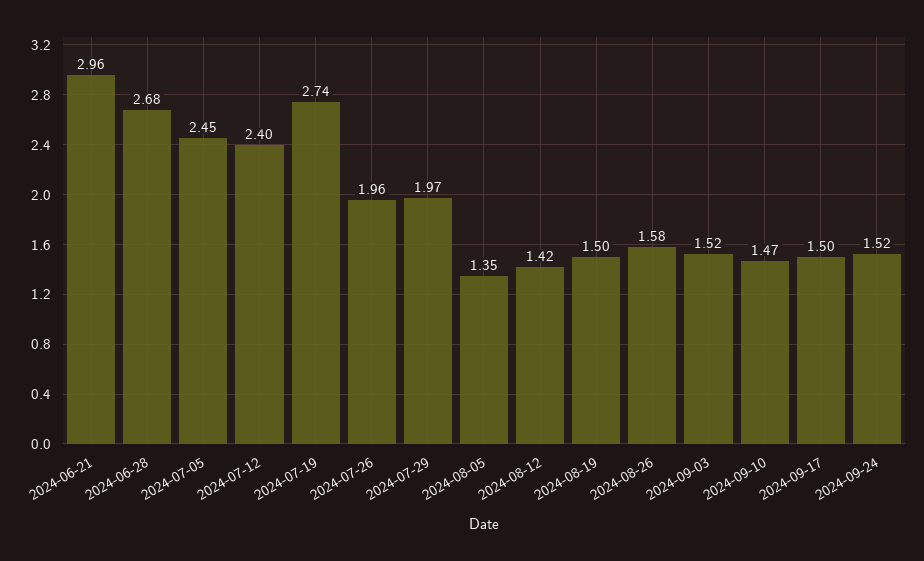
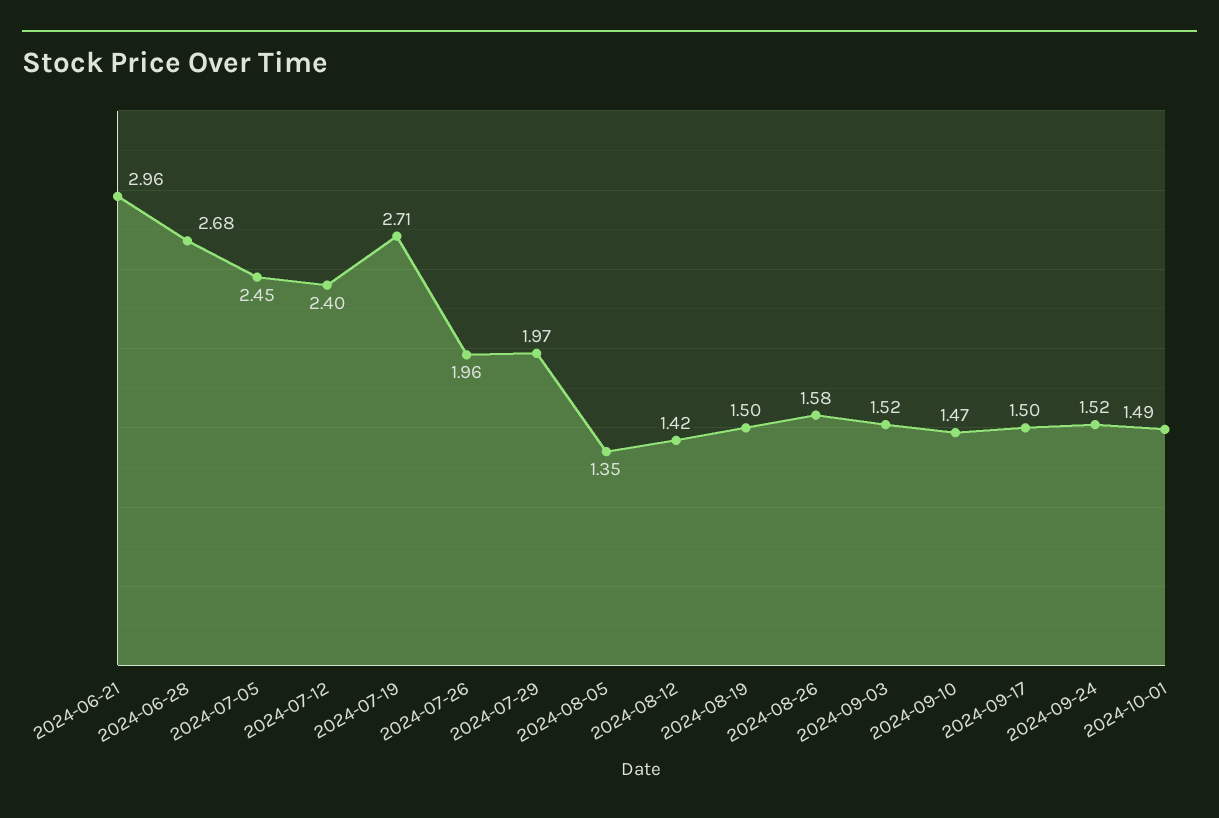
2024-07-19: 2.74 -> 2.71
2024-10-01: none -> 1.49

